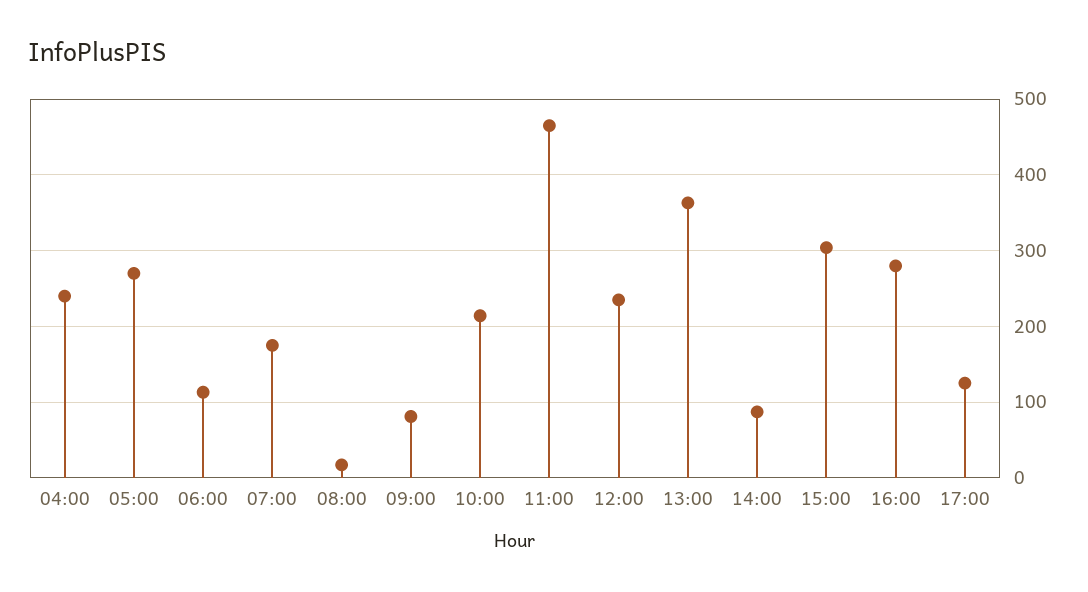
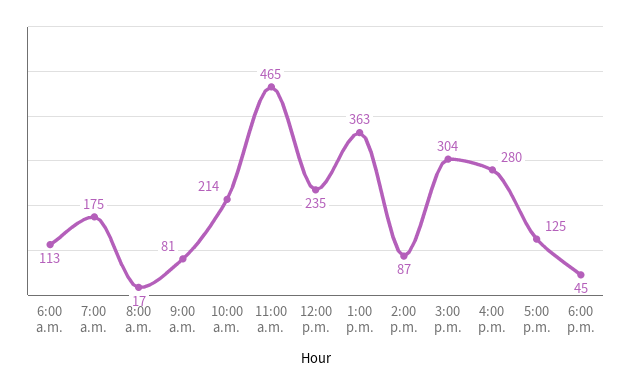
04:00: 240 -> none
05:00: 270 -> none
6:00 p.m.: none -> 45

